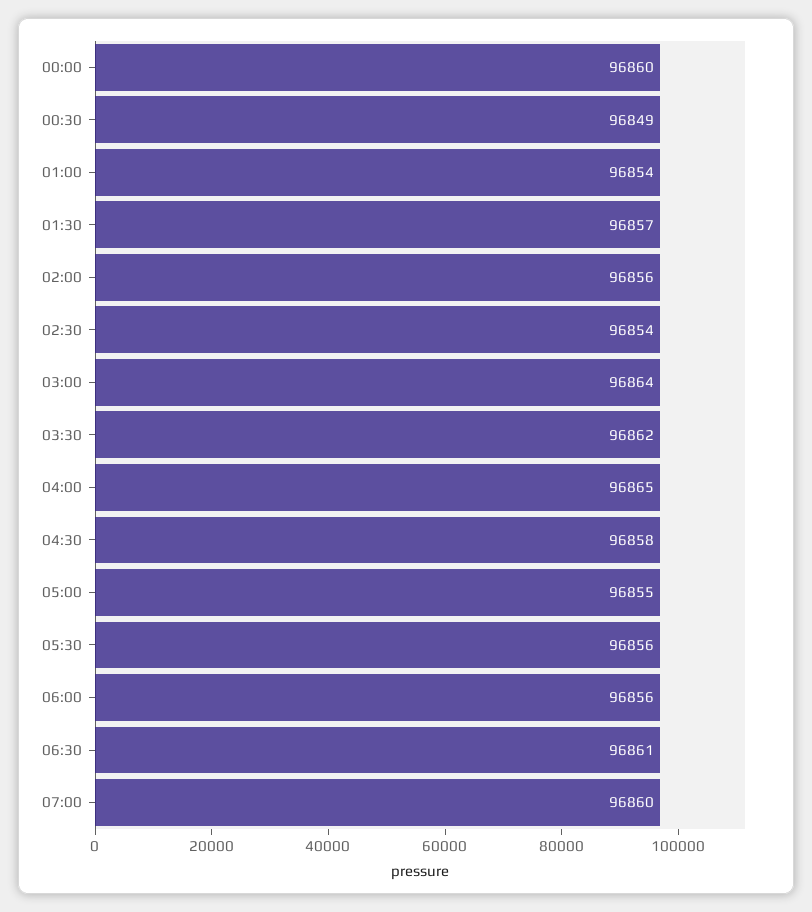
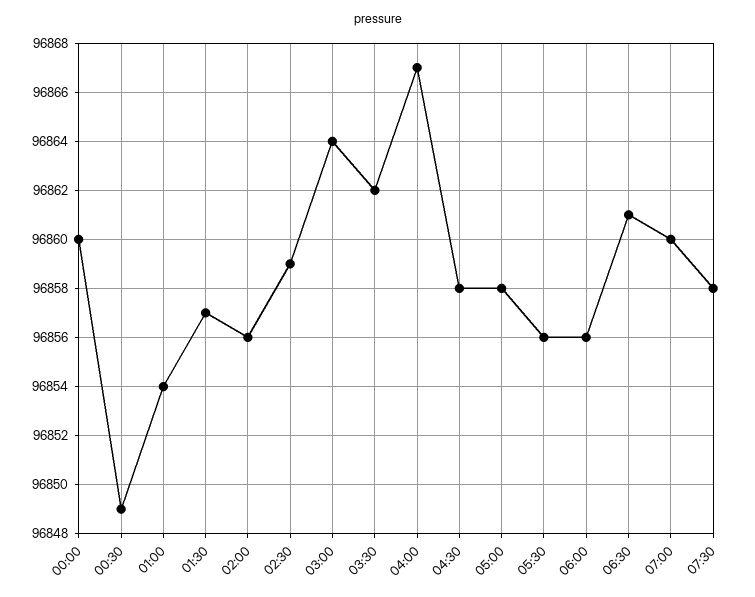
02:30: 96854 -> 96859
04:00: 96865 -> 96867
05:00: 96855 -> 96858
07:30: none -> 96858

